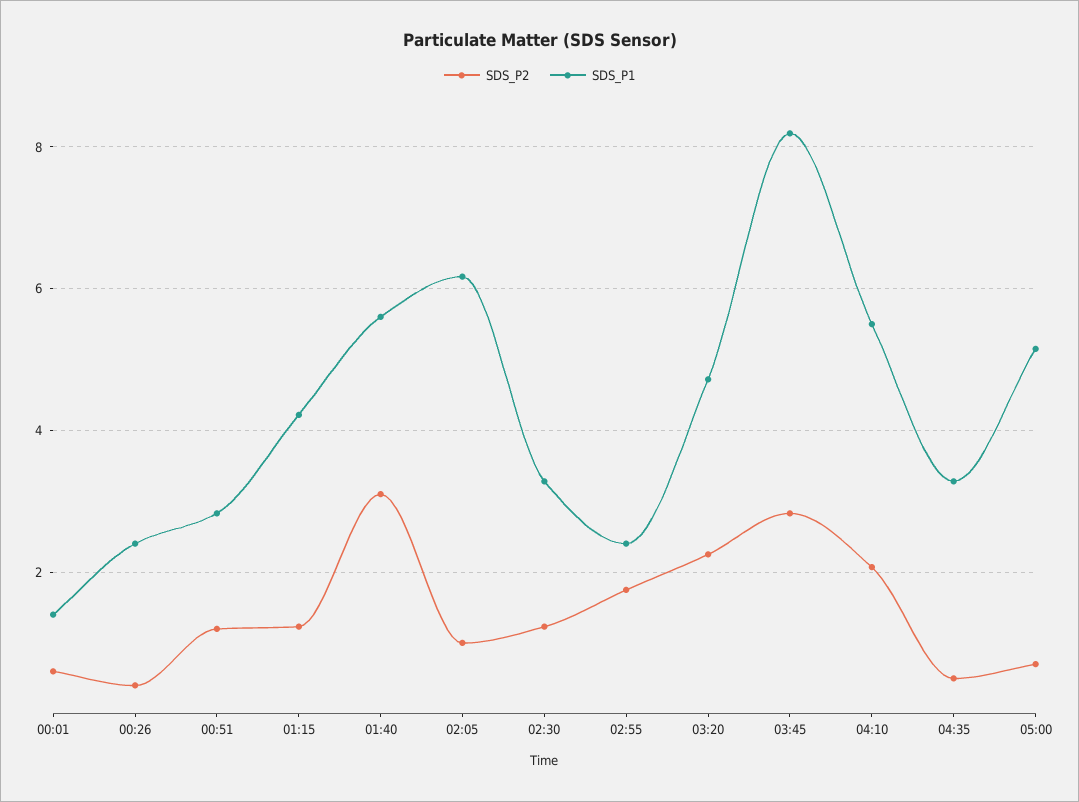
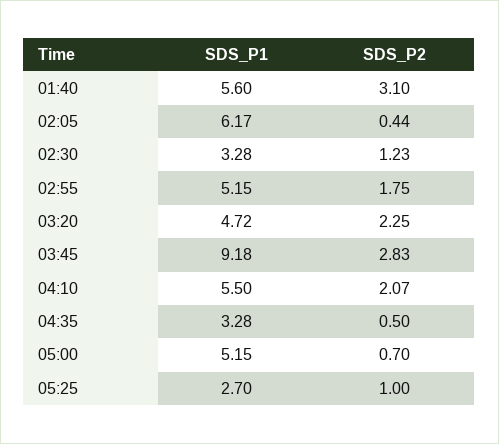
SDS_P2, 00:01: 0.6 -> none
SDS_P1, 00:01: 1.4 -> none
SDS_P2, 00:26: 0.4 -> none
SDS_P1, 00:26: 2.4 -> none
SDS_P2, 00:51: 1.2 -> none
SDS_P1, 00:51: 2.8 -> none
SDS_P2, 01:15: 1.2 -> none
SDS_P1, 01:15: 4.2 -> none
SDS_P2, 02:05: 1 -> 0.44
SDS_P1, 02:55: 2.4 -> 5.15
SDS_P1, 03:45: 8.2 -> 9.18
SDS_P1, 05:25: none -> 2.7
SDS_P2, 05:25: none -> 1

